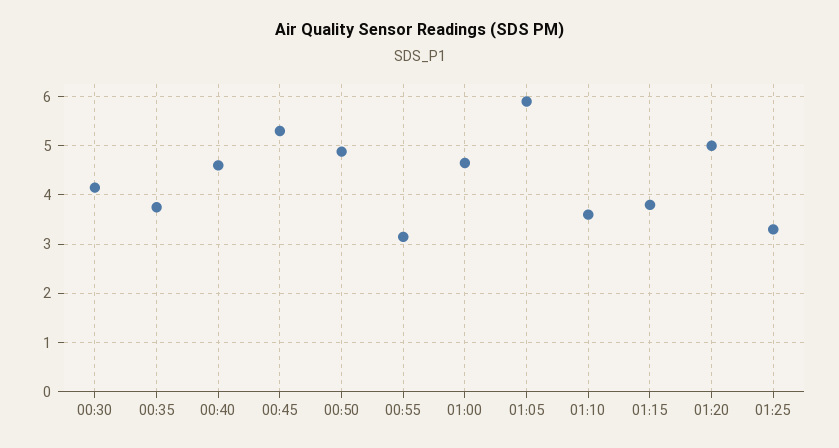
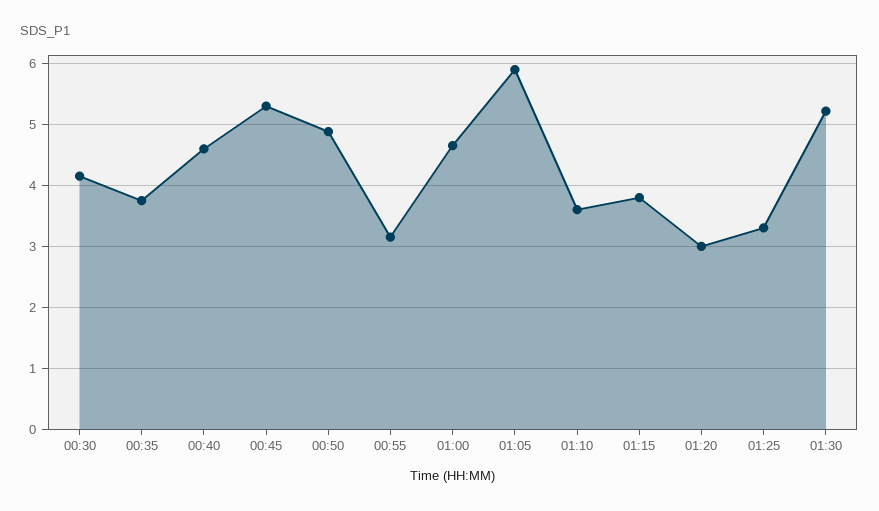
01:20: 5 -> 3
01:30: none -> 5.2

